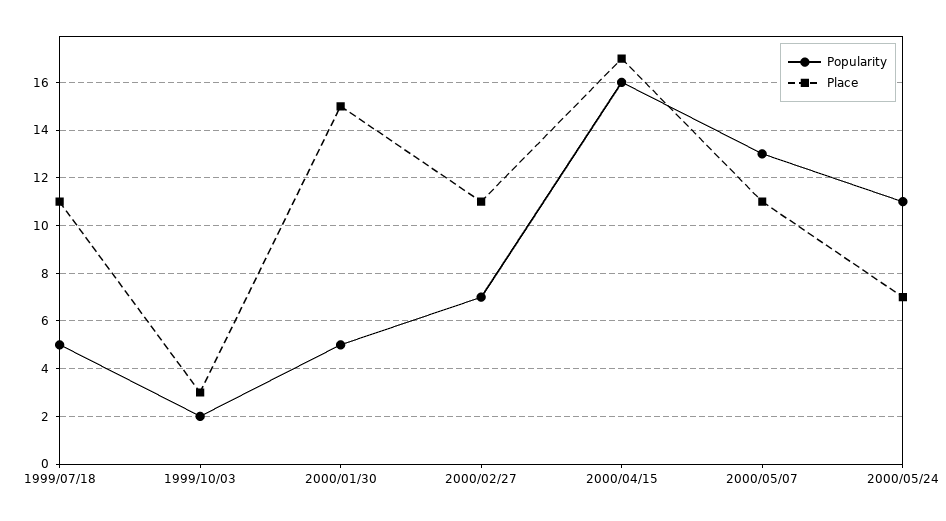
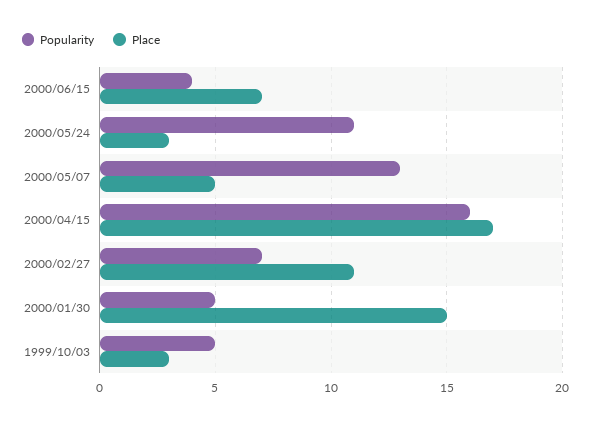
Popularity, 1999/07/18: 5 -> none
Place, 1999/07/18: 11 -> none
Popularity, 1999/10/03: 2 -> 5
Place, 2000/05/07: 11 -> 5
Place, 2000/05/24: 7 -> 3
Popularity, 2000/06/15: none -> 4
Place, 2000/06/15: none -> 7

